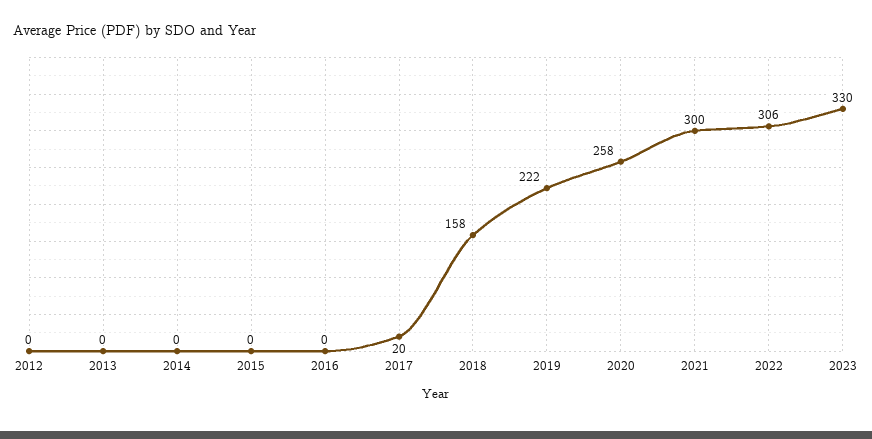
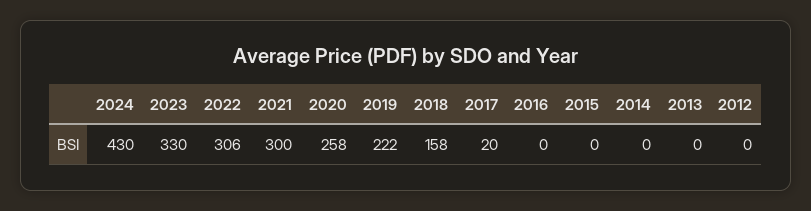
2024: none -> 430

